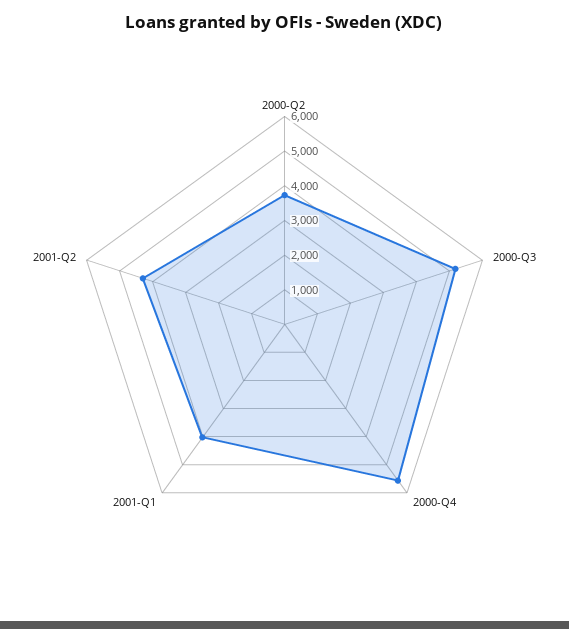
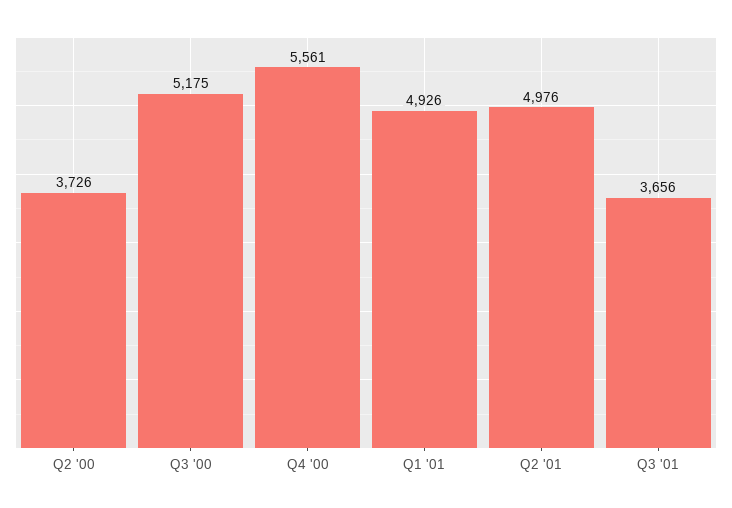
2001-Q1: 4000 -> 4926
2001-Q2: 4250 -> 4976
Q3 '01: none -> 3656

